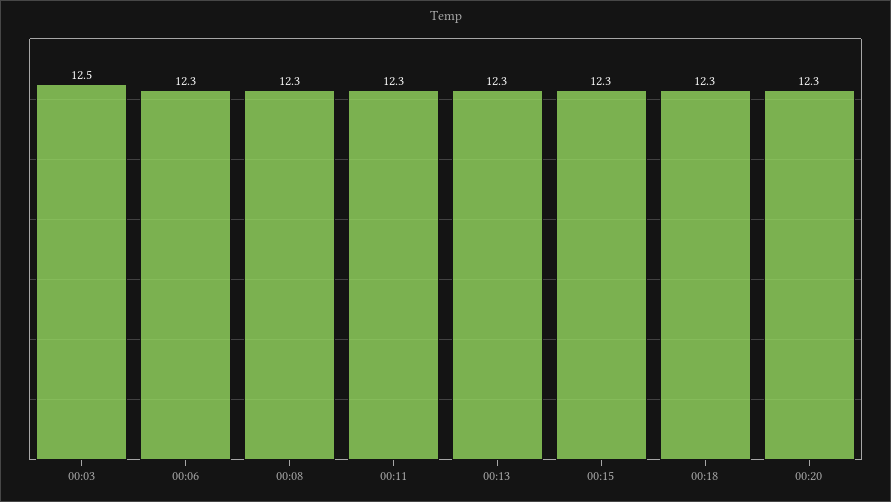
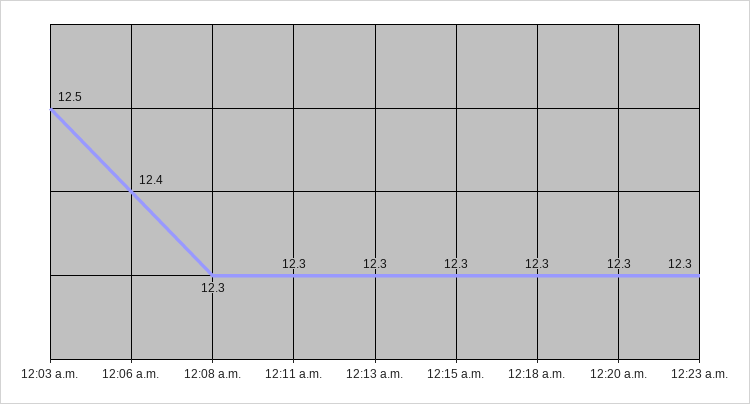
00:06: 12.3 -> 12.4
12:23 a.m.: none -> 12.3

